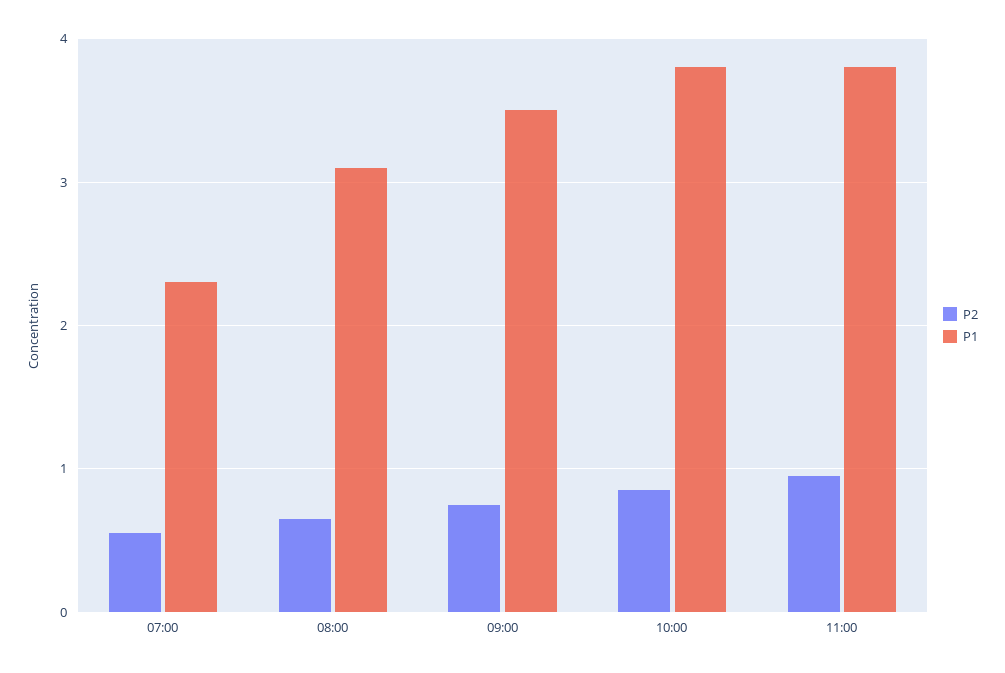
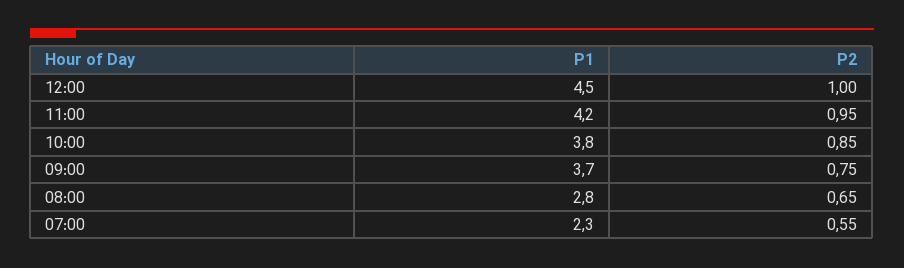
P1, 08:00: 3.1 -> 2.8
P1, 09:00: 3.5 -> 3.7
P1, 11:00: 3.8 -> 4.2
P1, 12:00: none -> 4.5
P2, 12:00: none -> 1

